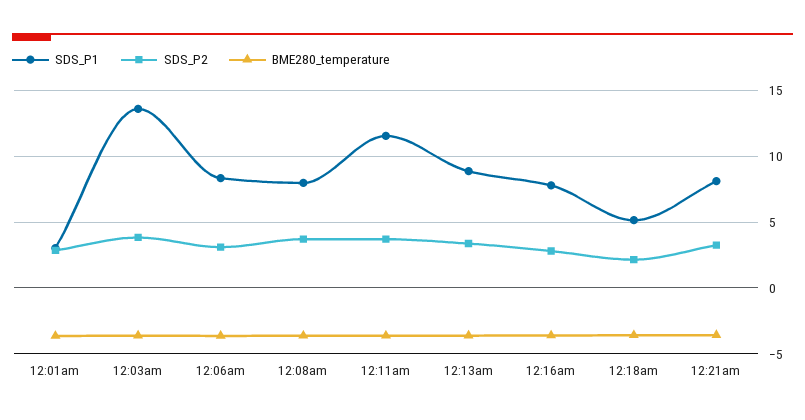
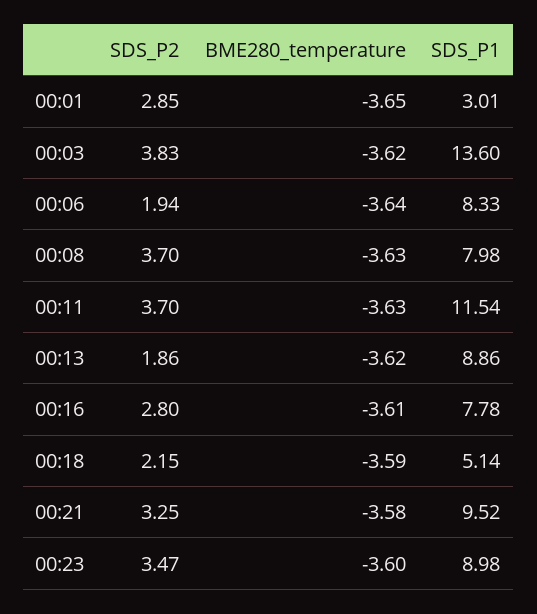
SDS_P2, 12:06am: 3 -> 1.94
SDS_P2, 12:13am: 3.5 -> 1.86
SDS_P1, 12:21am: 8 -> 9.52
SDS_P2, 00:23: none -> 3.47
BME280_temperature, 00:23: none -> -3.6
SDS_P1, 00:23: none -> 8.98

